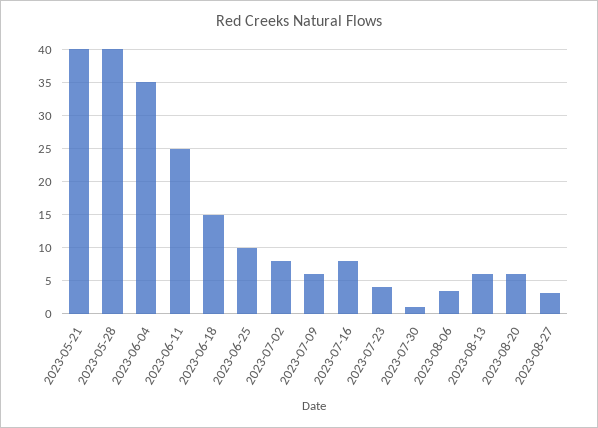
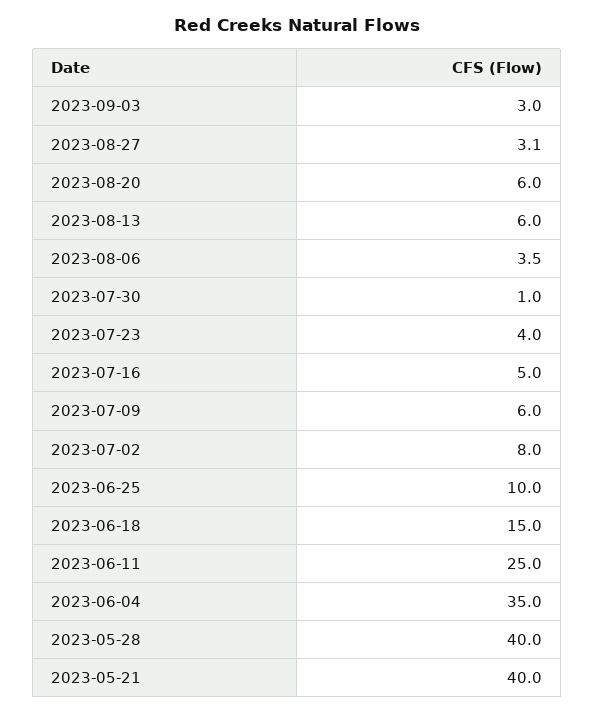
2023-07-16: 8 -> 5
2023-09-03: none -> 3

